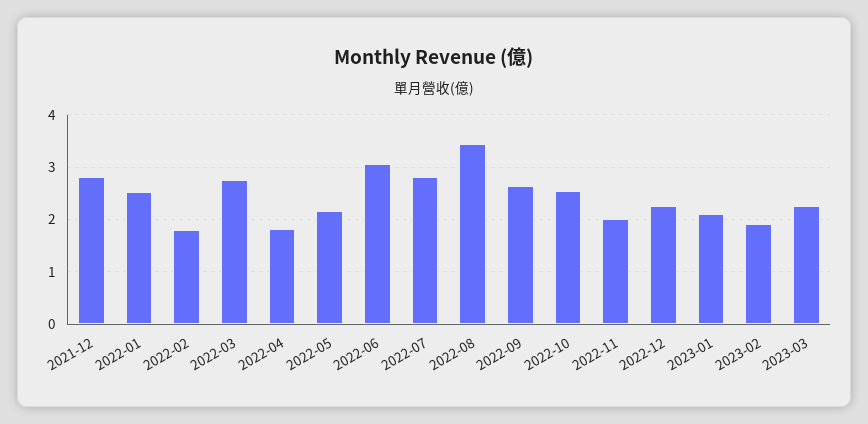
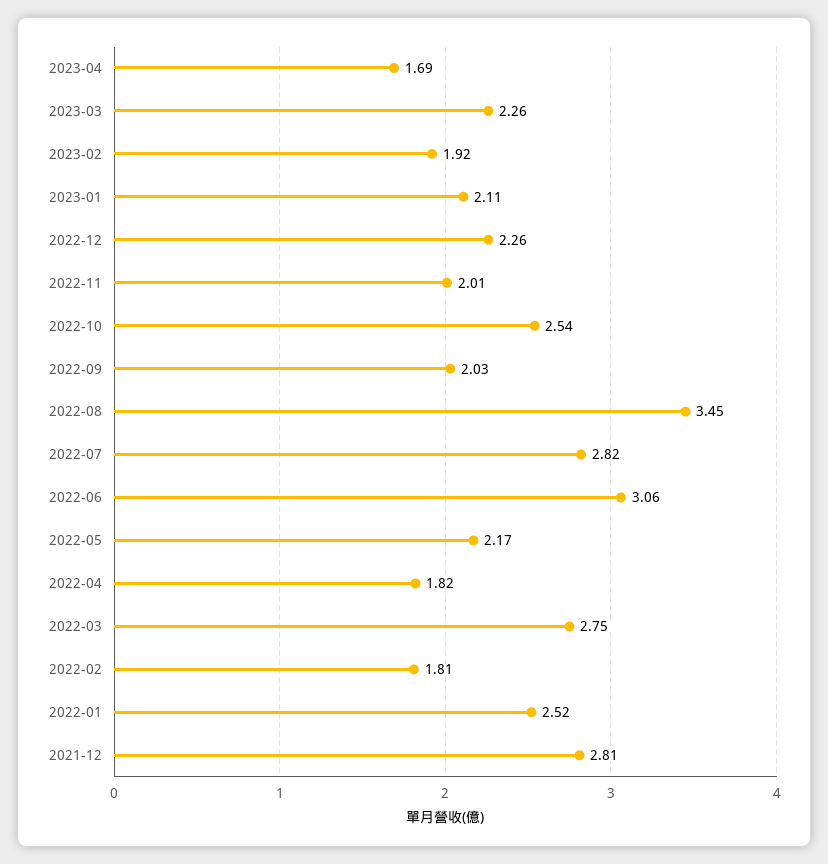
2022-09: 2.6 -> 2.03
2023-04: none -> 1.69

